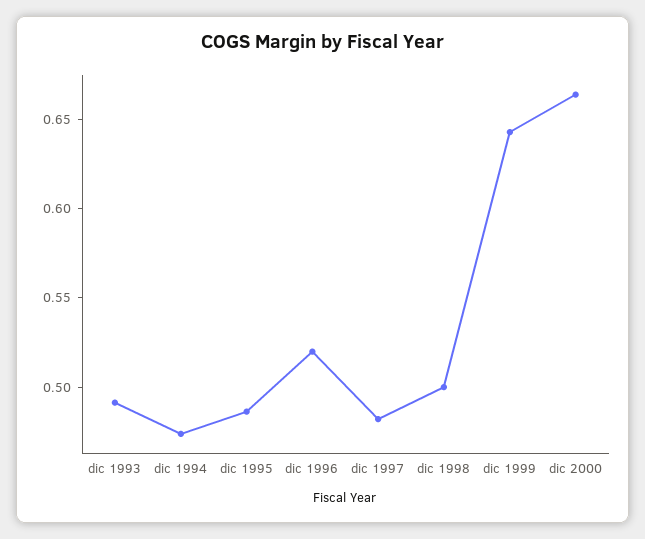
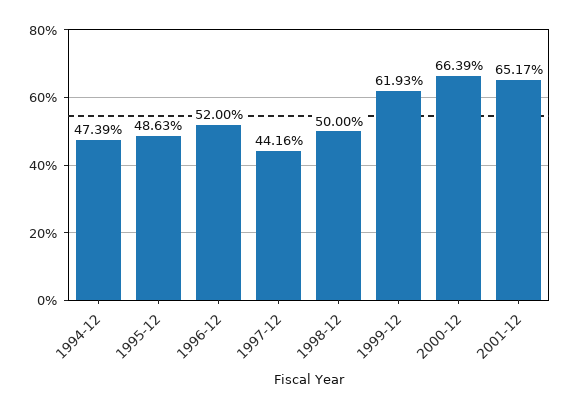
dic 1993: 0.49 -> none
dic 1997: 0.48 -> 0.4416
dic 1999: 0.64 -> 0.6193
2001-12: none -> 0.6517

